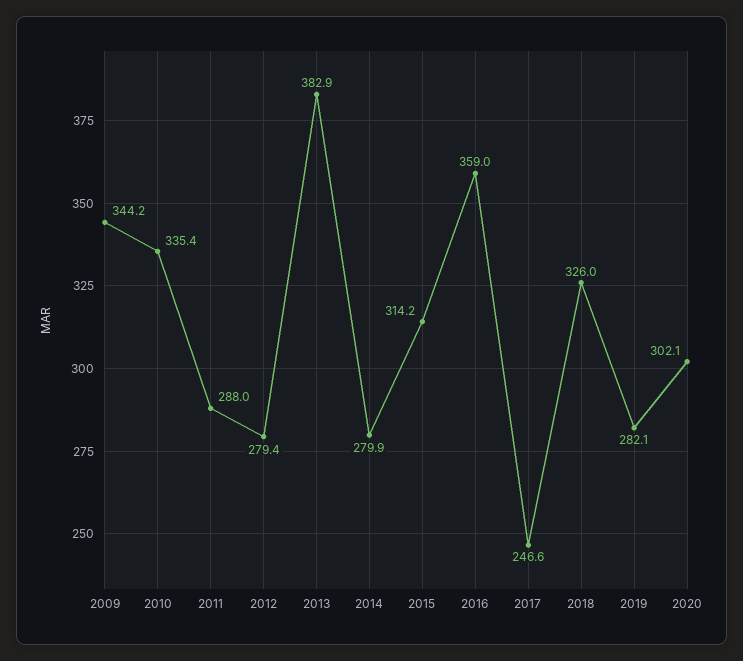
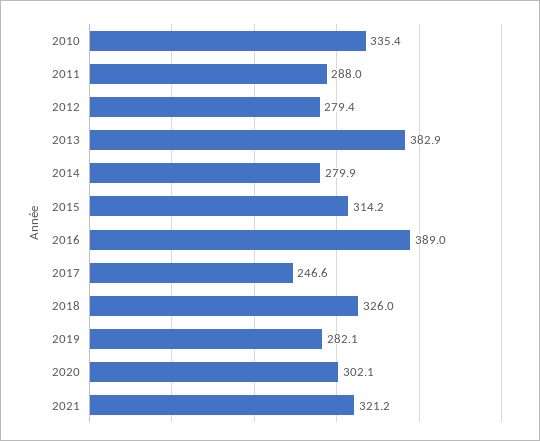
2009: 344.2 -> none
2016: 359 -> 389
2021: none -> 321.2

